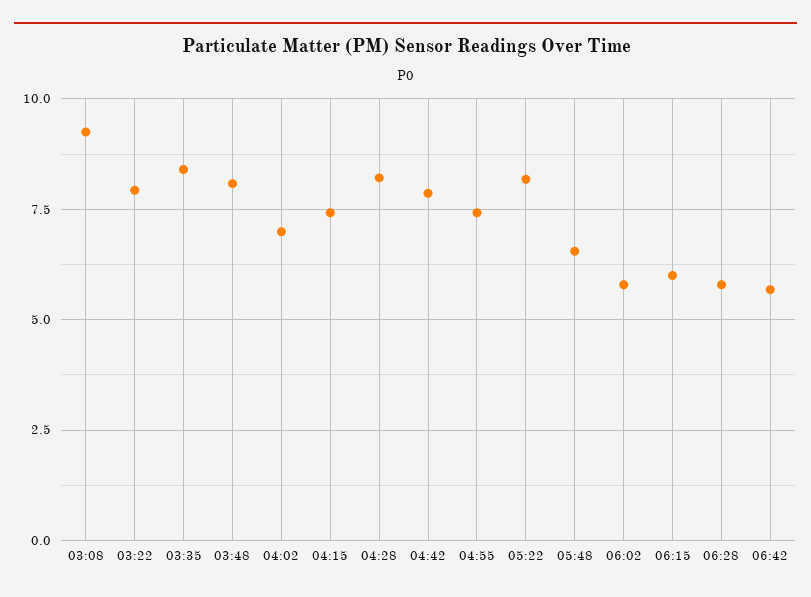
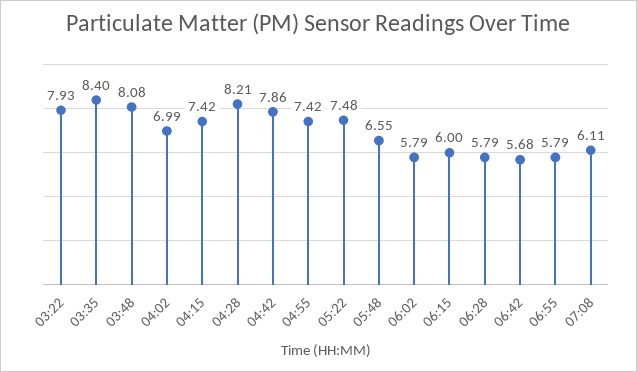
03:08: 9.25 -> none
05:22: 8.25 -> 7.48
06:55: none -> 5.79
07:08: none -> 6.11

